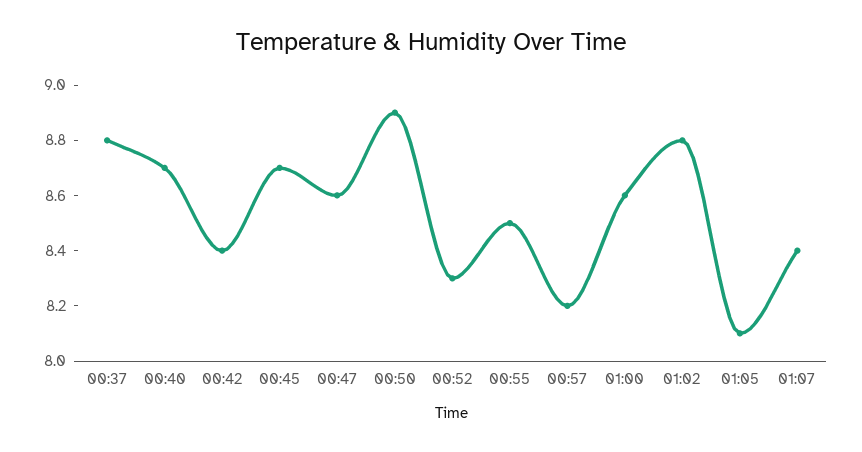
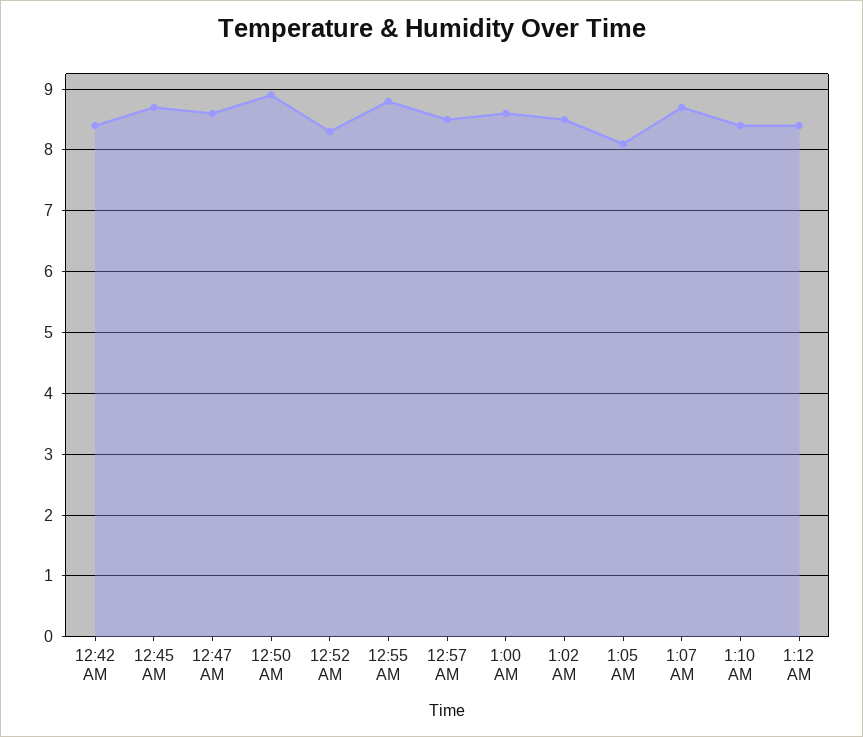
00:37: 8.8 -> none
00:40: 8.7 -> none
00:55: 8.5 -> 8.8
00:57: 8.2 -> 8.5
01:02: 8.8 -> 8.5
01:07: 8.4 -> 8.7
1:10 AM: none -> 8.4
1:12 AM: none -> 8.4

